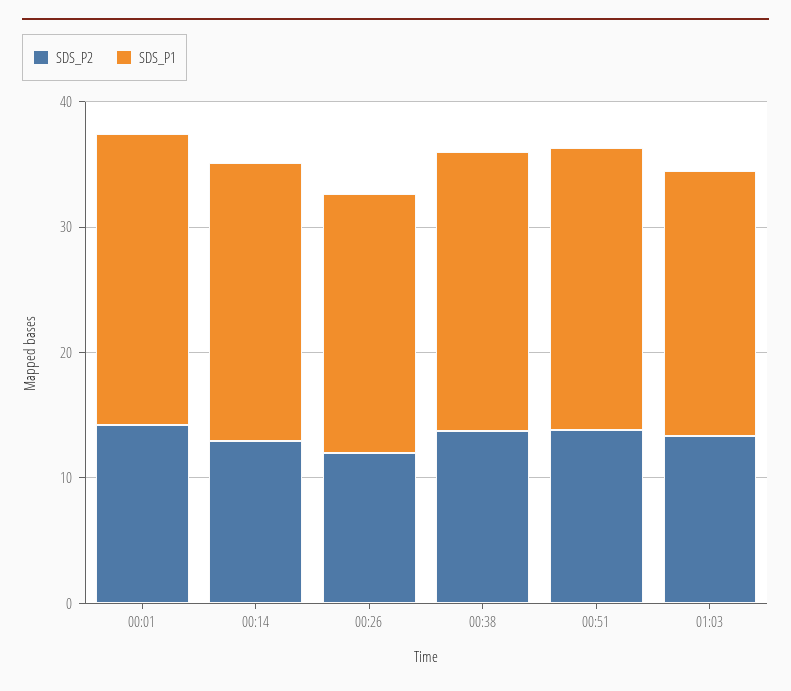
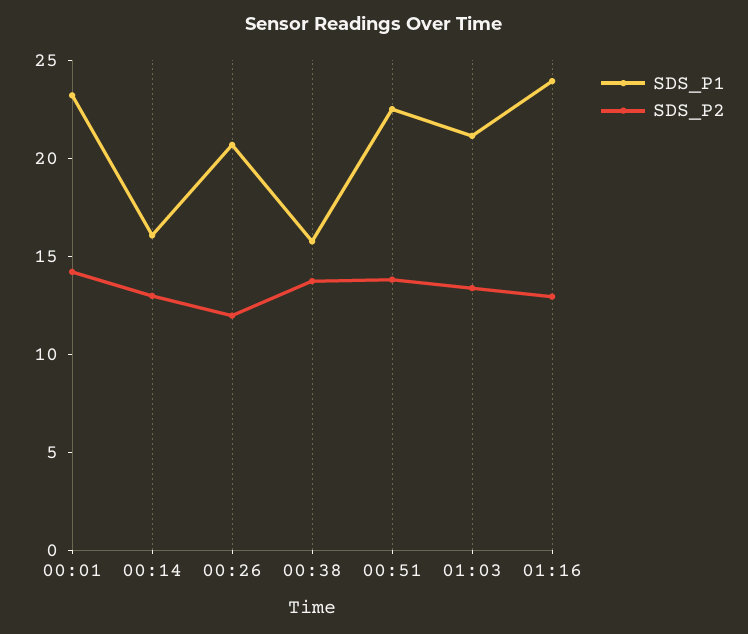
SDS_P1, 00:14: 22 -> 16
SDS_P1, 00:38: 22 -> 16
SDS_P1, 01:16: none -> 24
SDS_P2, 01:16: none -> 13

